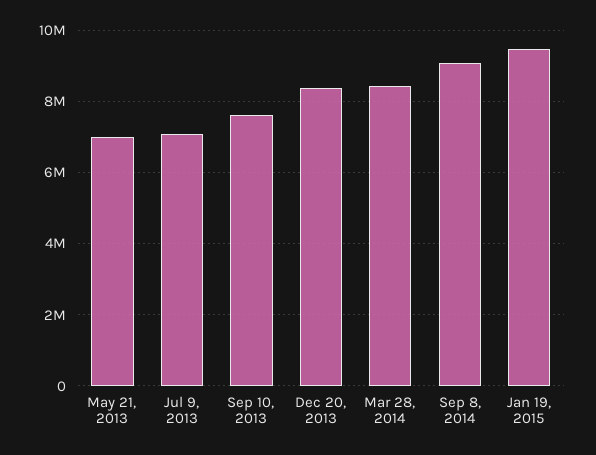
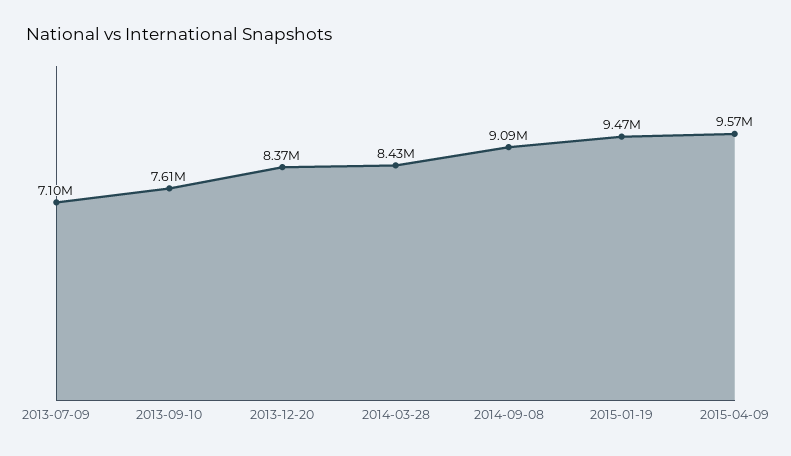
May 21, 2013: 7000000 -> none
2015-04-09: none -> 9570000

